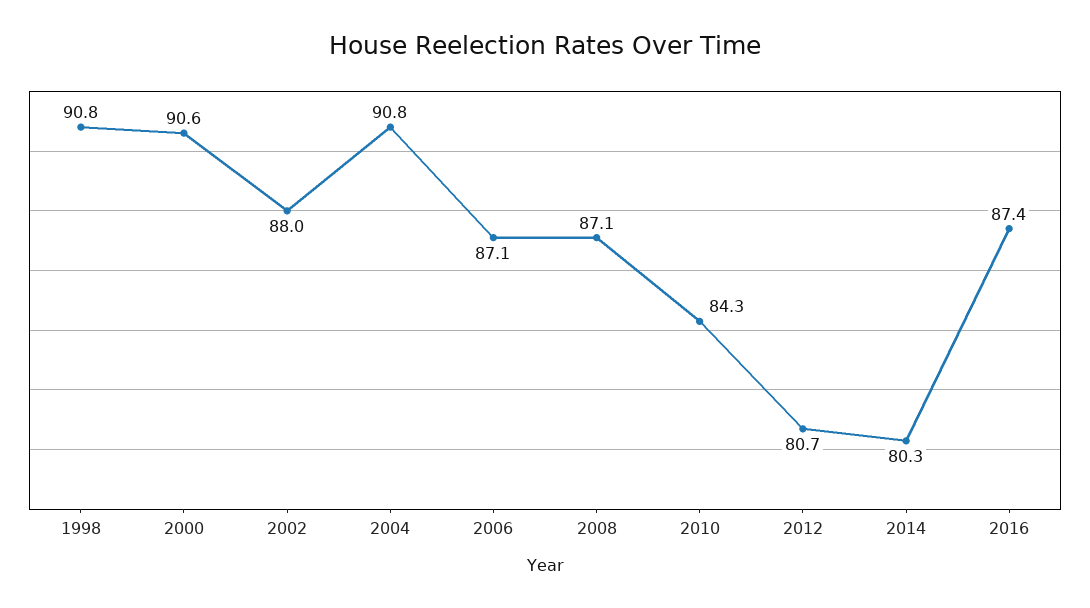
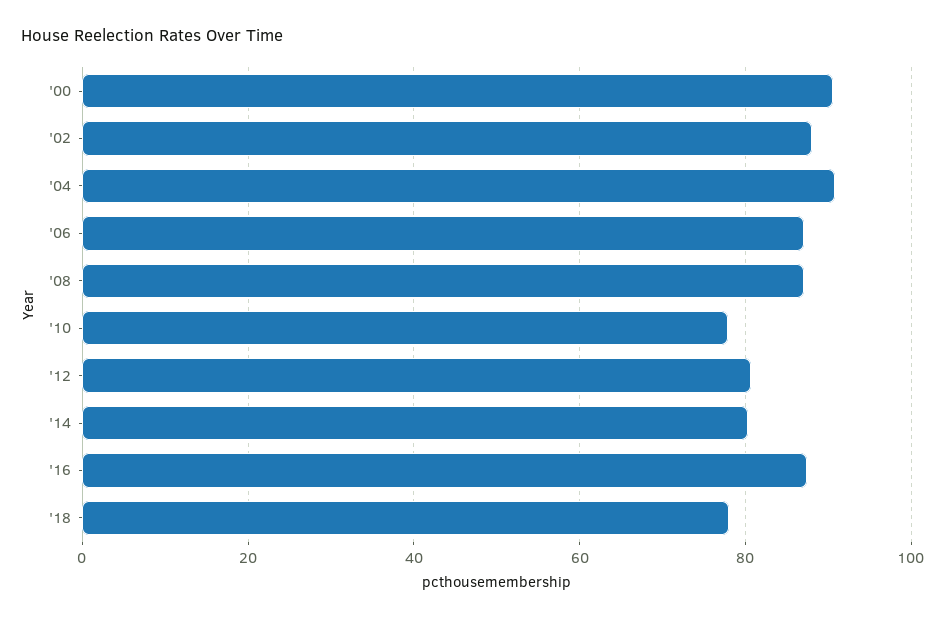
1998: 90.8 -> none
2010: 84.3 -> 78
'18: none -> 78

